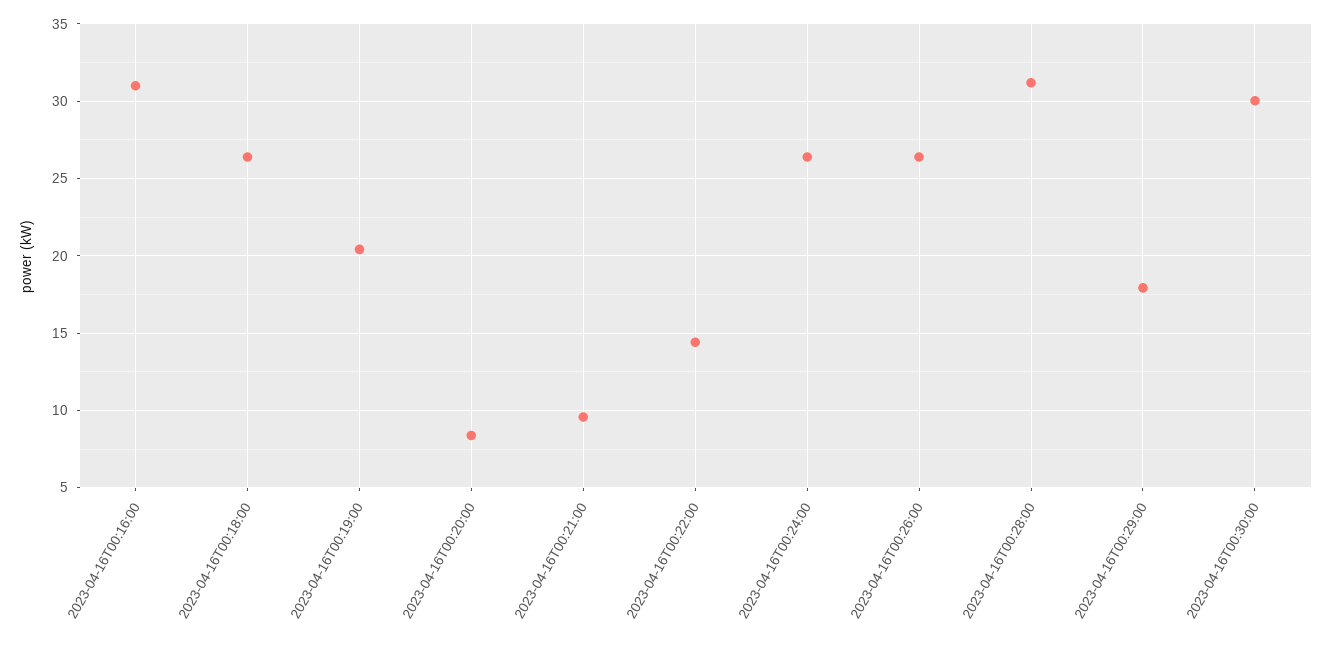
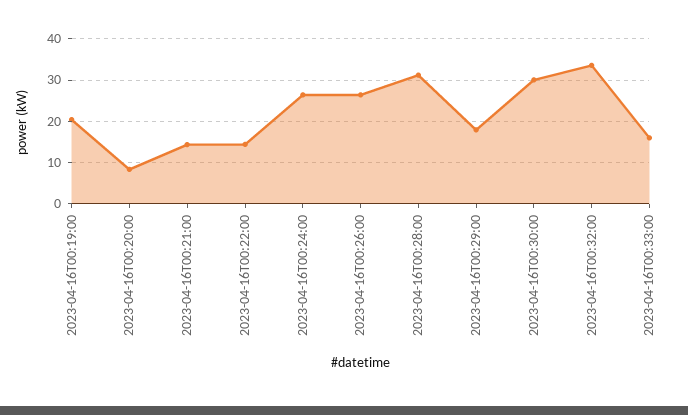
2023-04-16T00:16:00: 31 -> none
2023-04-16T00:18:00: 26.5 -> none
2023-04-16T00:21:00: 9.5 -> 14
2023-04-16T00:32:00: none -> 34
2023-04-16T00:33:00: none -> 16

